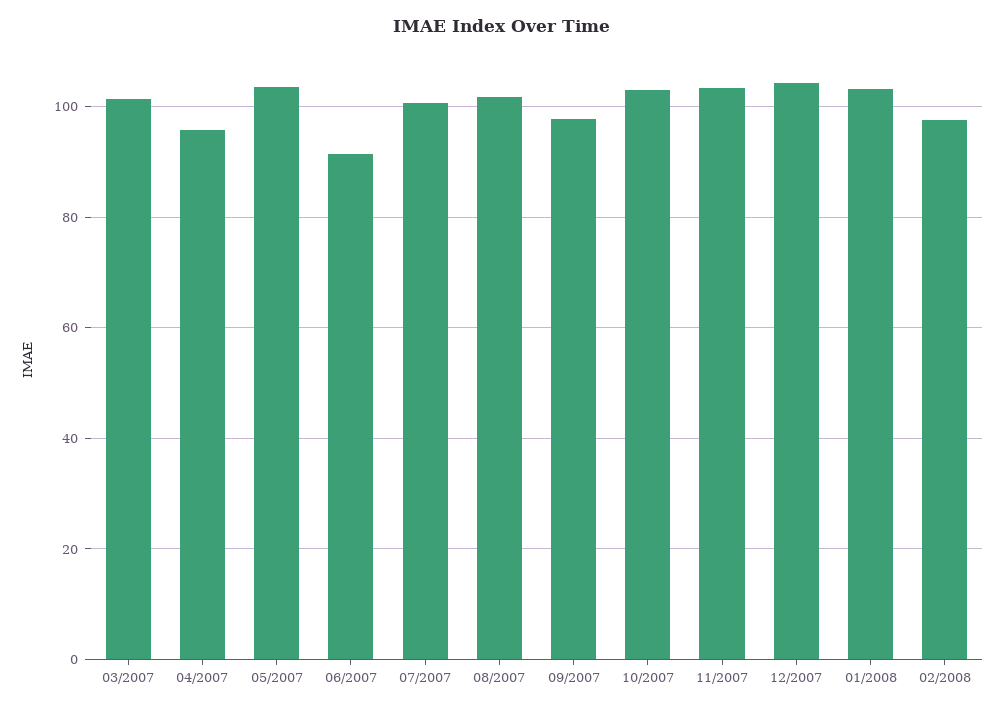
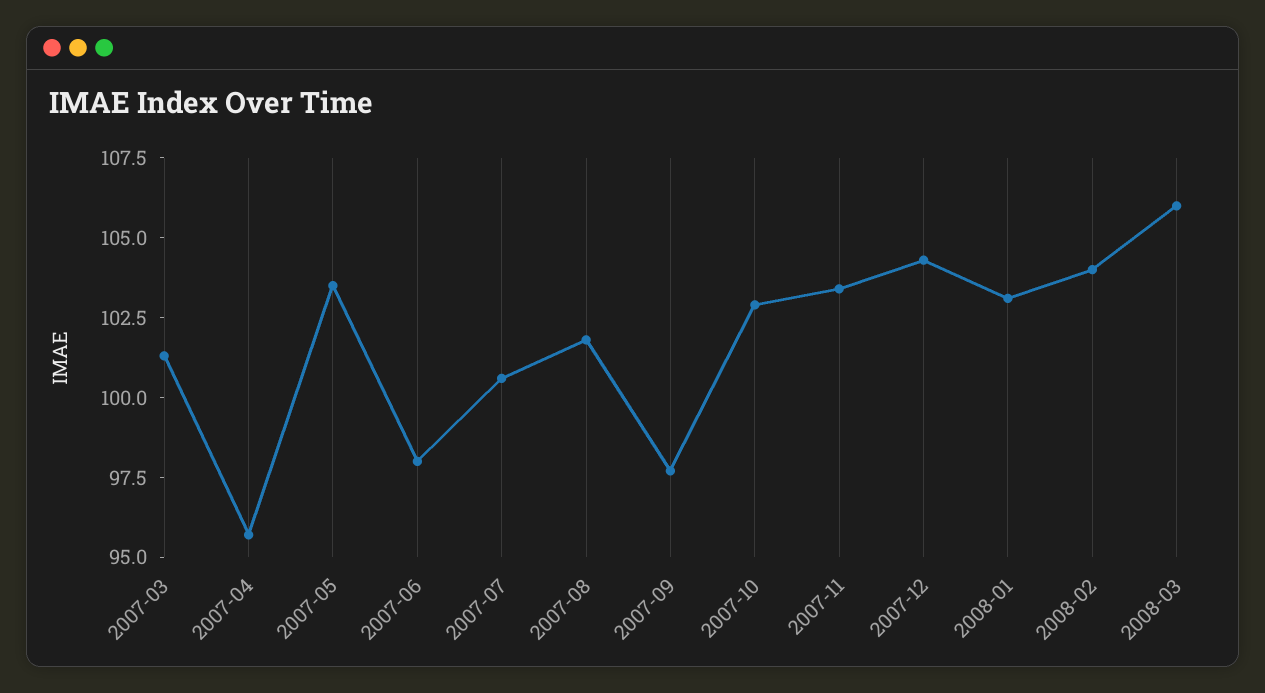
06/2007: 92 -> 98
02/2008: 98 -> 104
2008-03: none -> 106

